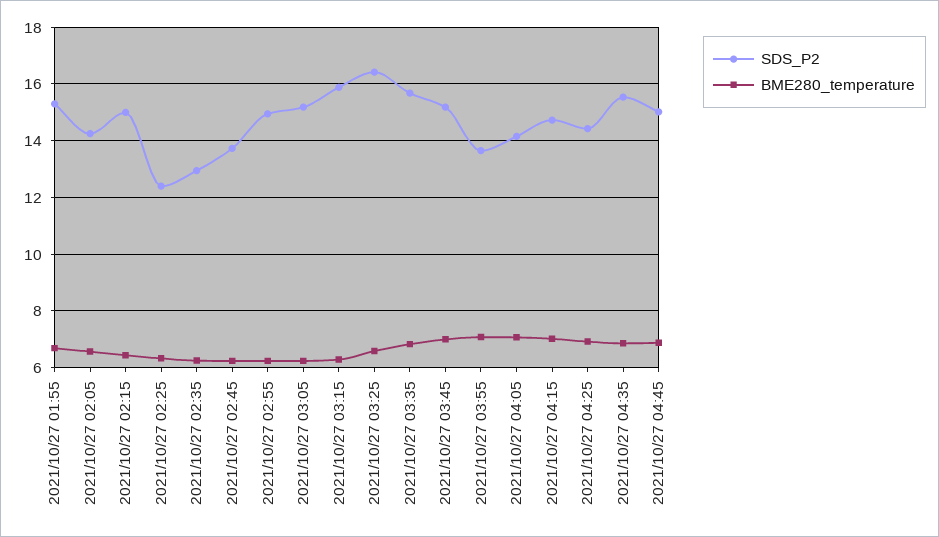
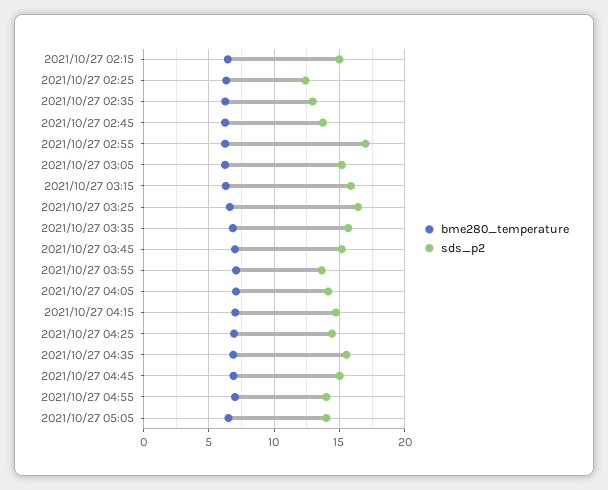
SDS_P2, 2021/10/27 01:55: 15.25 -> none
BME280_temperature, 2021/10/27 01:55: 6.75 -> none
SDS_P2, 2021/10/27 02:05: 14.25 -> none
BME280_temperature, 2021/10/27 02:05: 6.5 -> none
SDS_P2, 2021/10/27 02:55: 15 -> 17
BME280_temperature, 2021/10/27 04:55: none -> 7
SDS_P2, 2021/10/27 04:55: none -> 14
BME280_temperature, 2021/10/27 05:05: none -> 6.5
SDS_P2, 2021/10/27 05:05: none -> 14

